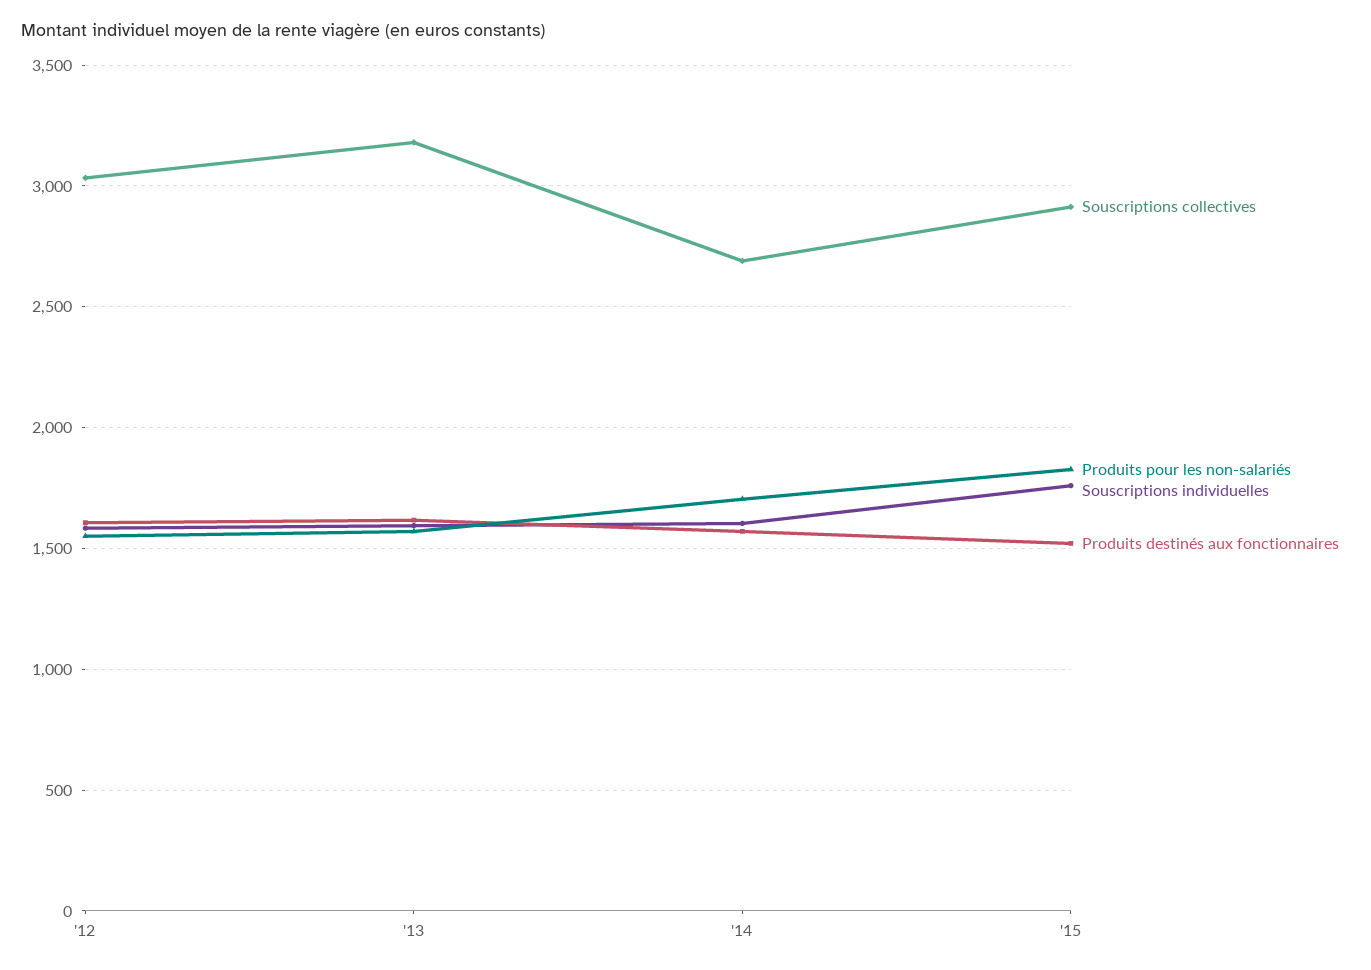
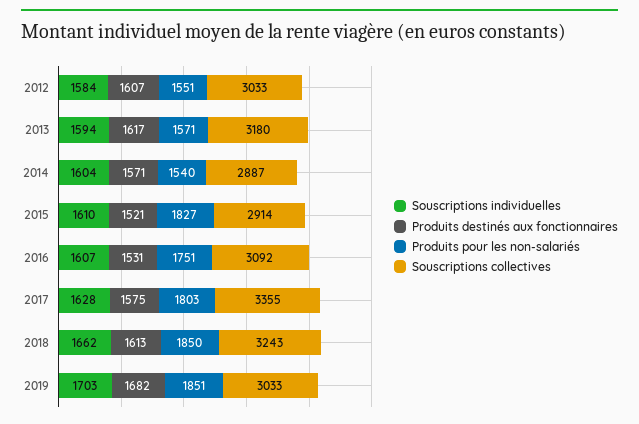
Souscriptions collectives, '14: 2700 -> 2887
Produits pour les non-salariés, '14: 1700 -> 1540
Souscriptions individuelles, '15: 1750 -> 1610
Souscriptions individuelles, 2016: none -> 1607
Produits destinés aux fonctionnaires, 2016: none -> 1531
Produits pour les non-salariés, 2016: none -> 1751
Souscriptions collectives, 2016: none -> 3092
Souscriptions individuelles, 2017: none -> 1628
Produits destinés aux fonctionnaires, 2017: none -> 1575
Produits pour les non-salariés, 2017: none -> 1803
Souscriptions collectives, 2017: none -> 3355
Souscriptions individuelles, 2018: none -> 1662
Produits destinés aux fonctionnaires, 2018: none -> 1613
Produits pour les non-salariés, 2018: none -> 1850
Souscriptions collectives, 2018: none -> 3243
Souscriptions individuelles, 2019: none -> 1703
Produits destinés aux fonctionnaires, 2019: none -> 1682
Produits pour les non-salariés, 2019: none -> 1851
Souscriptions collectives, 2019: none -> 3033

